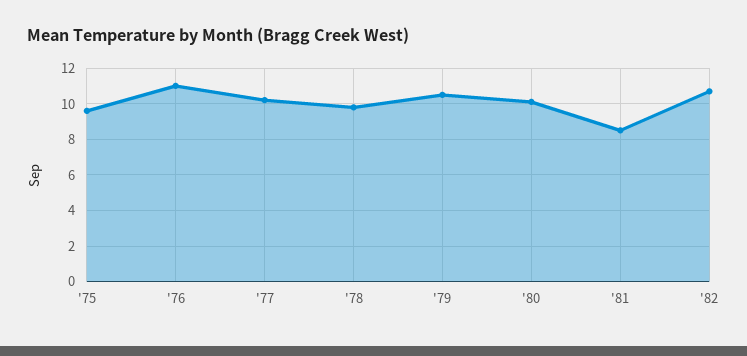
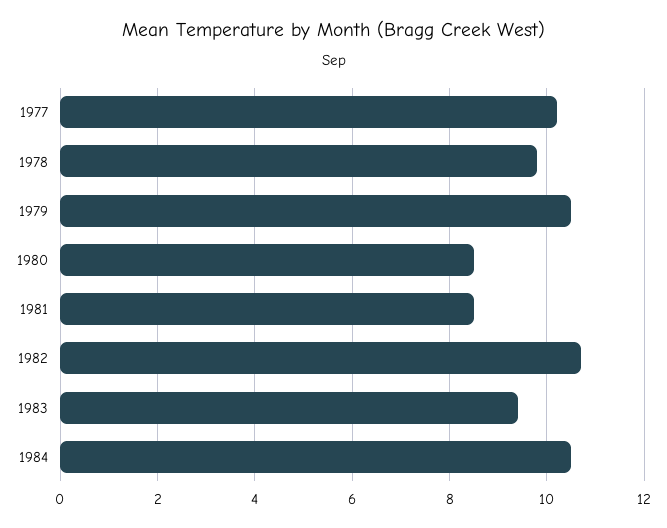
'75: 9.5 -> none
'76: 11 -> none
'80: 10 -> 8.5
1983: none -> 9.5
1984: none -> 10.5

